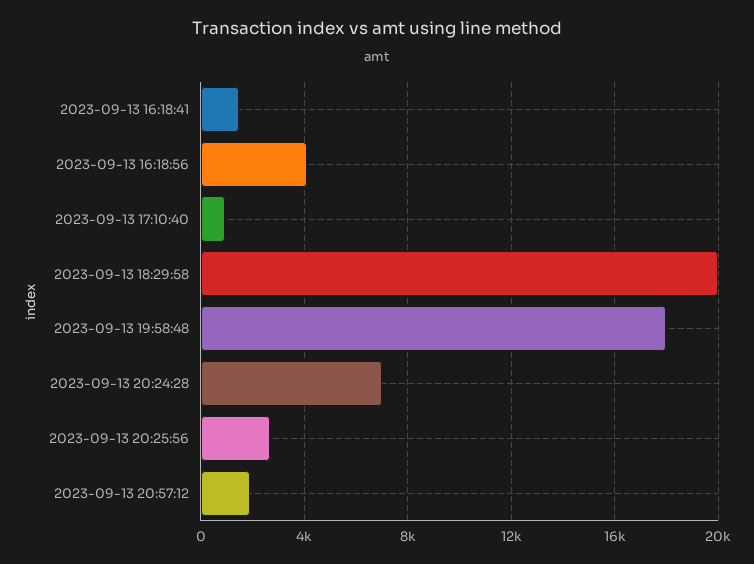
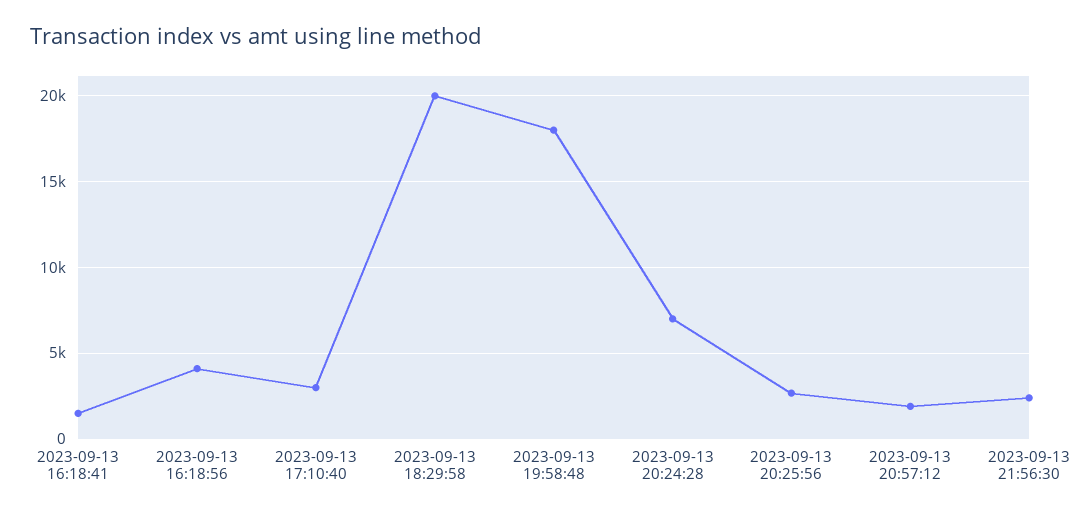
2023-09-13 17:10:40: 1000 -> 3000
2023-09-13 21:56:30: none -> 2500

